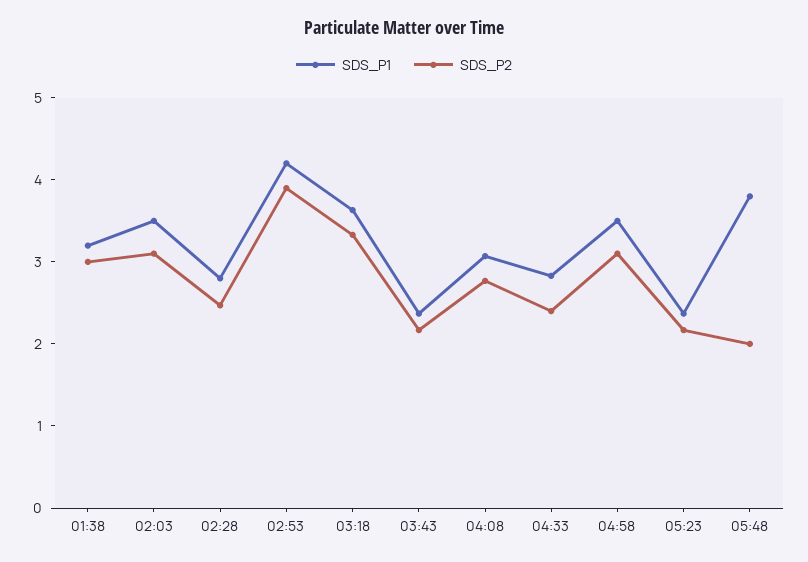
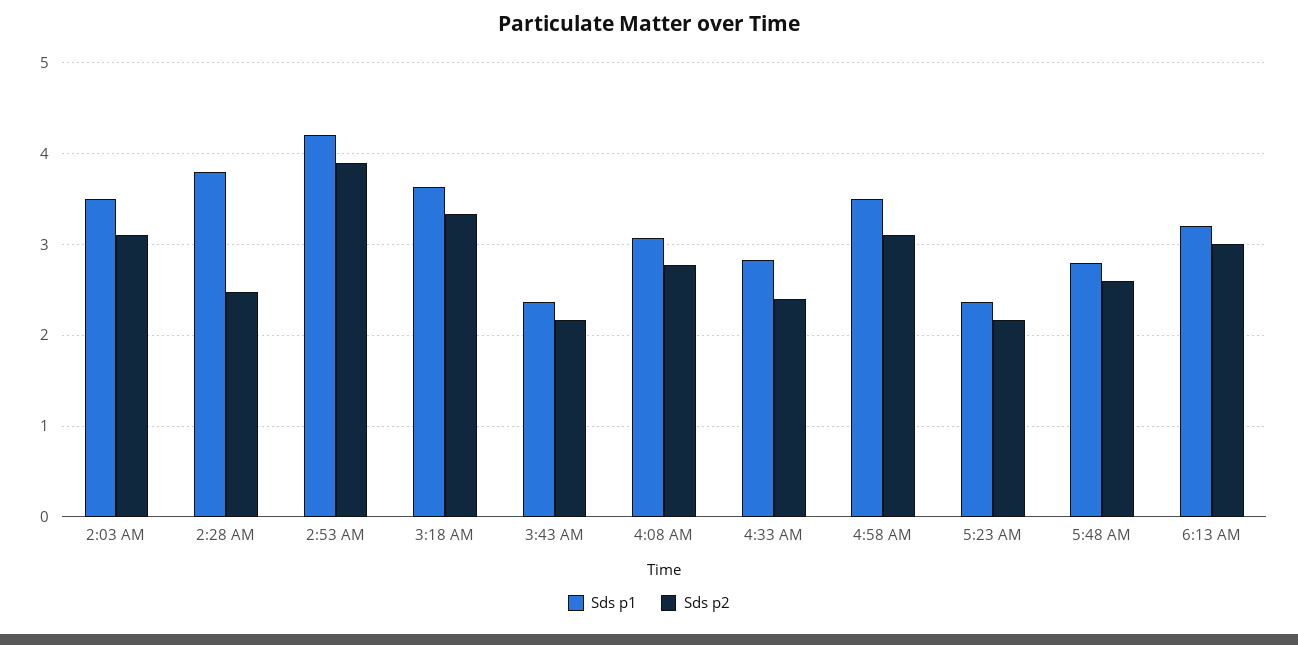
SDS_P1, 01:38: 3.2 -> none
SDS_P2, 01:38: 3 -> none
SDS_P1, 02:28: 2.8 -> 3.8
SDS_P1, 05:48: 3.8 -> 2.8
SDS_P2, 05:48: 2 -> 2.6
SDS_P1, 6:13 AM: none -> 3.2
SDS_P2, 6:13 AM: none -> 3

